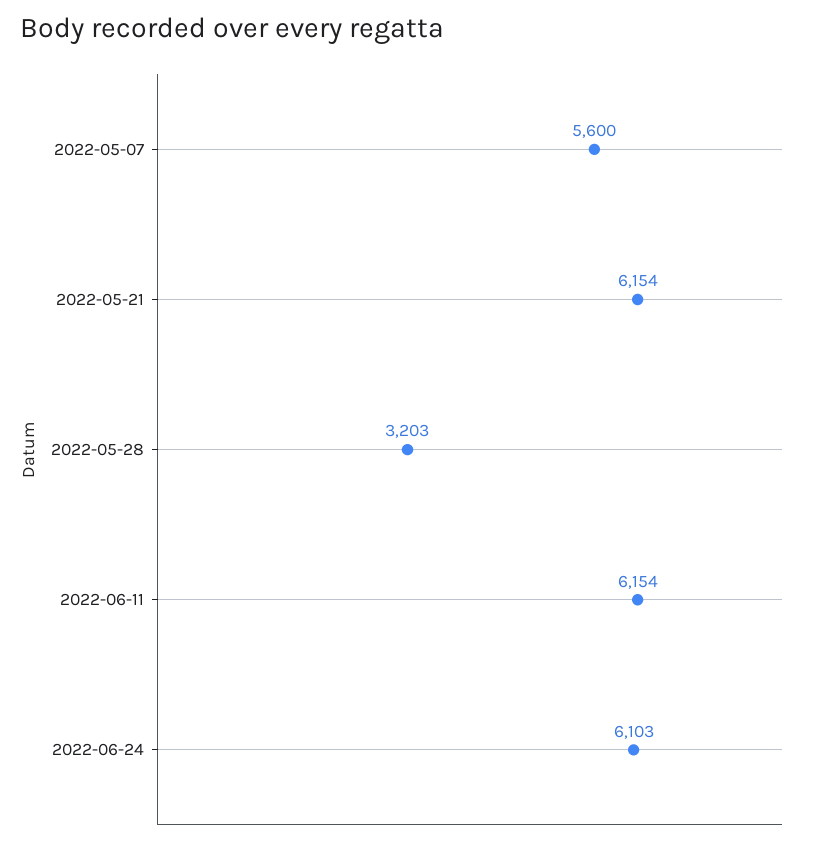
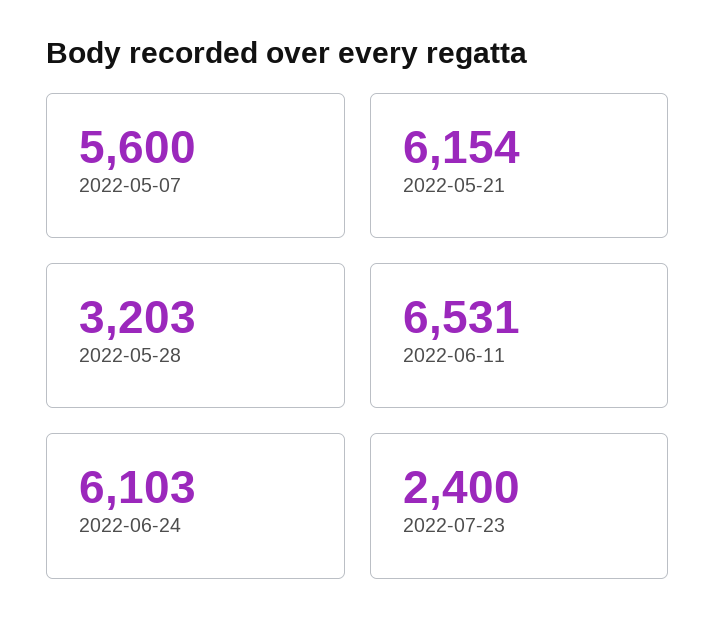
2022-06-11: 6154 -> 6531
2022-07-23: none -> 2400

